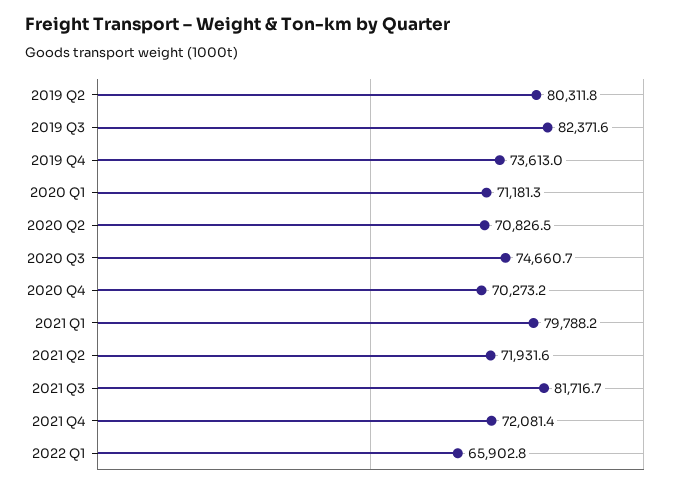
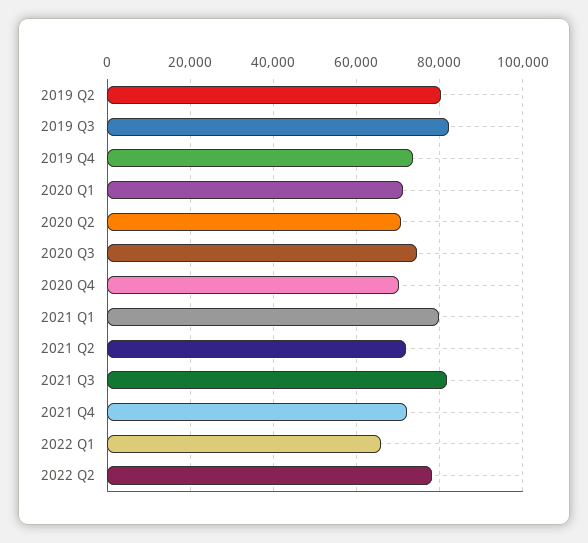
2022 Q2: none -> 78000

